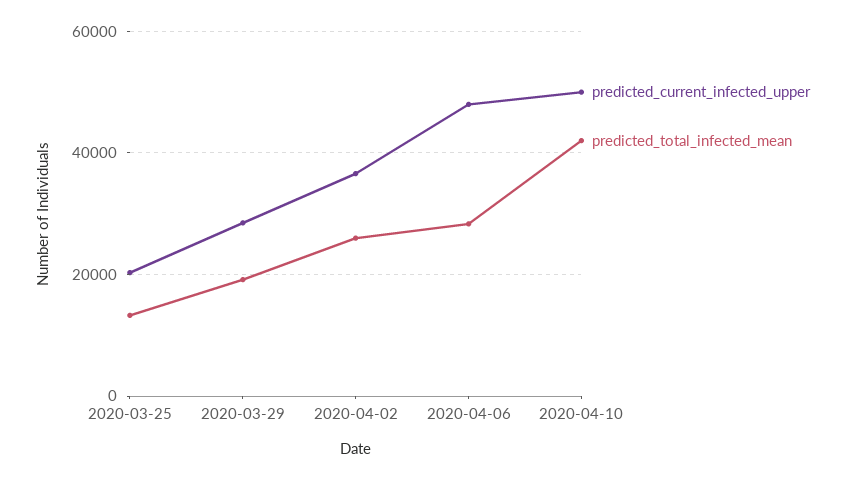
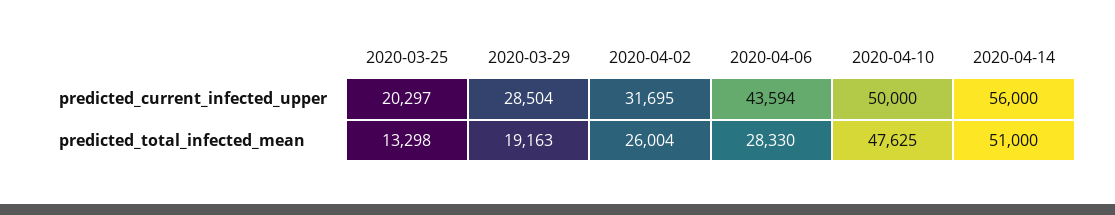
predicted_current_infected_upper, 2020-04-02: 36000 -> 31695
predicted_current_infected_upper, 2020-04-06: 48000 -> 43594
predicted_total_infected_mean, 2020-04-10: 42000 -> 47625
predicted_current_infected_upper, 2020-04-14: none -> 56000
predicted_total_infected_mean, 2020-04-14: none -> 51000

